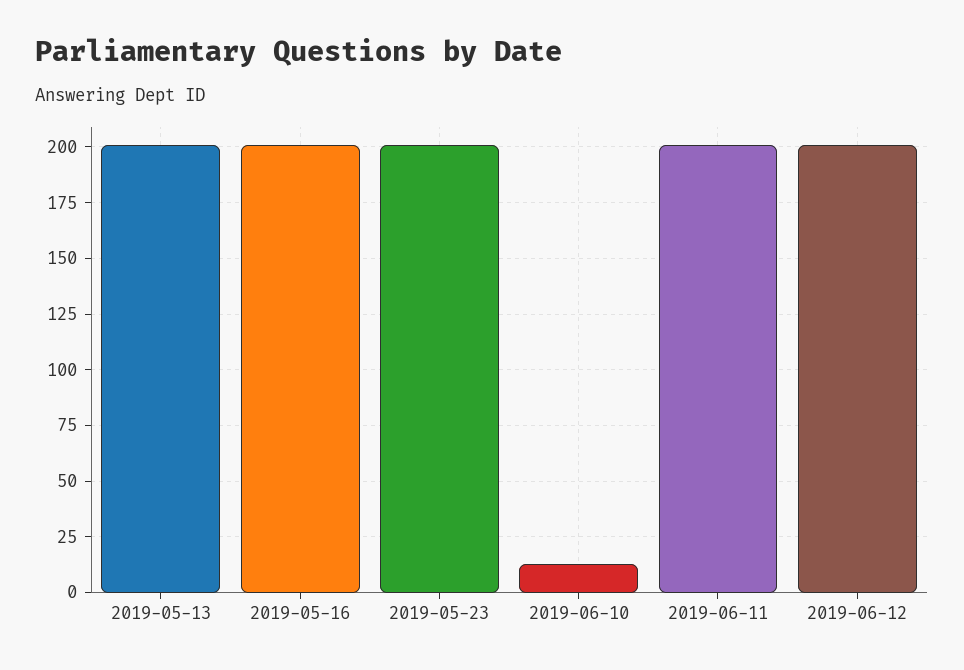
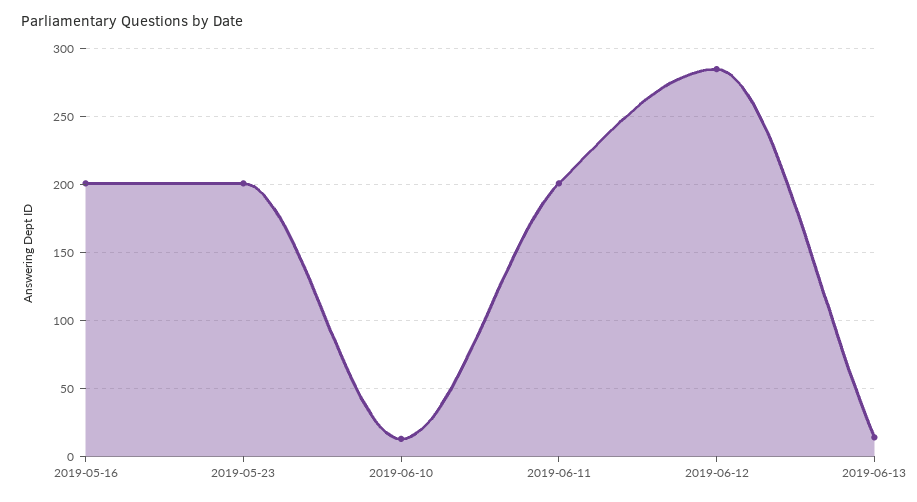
2019-05-13: 200 -> none
2019-06-12: 200 -> 285
2019-06-13: none -> 15

